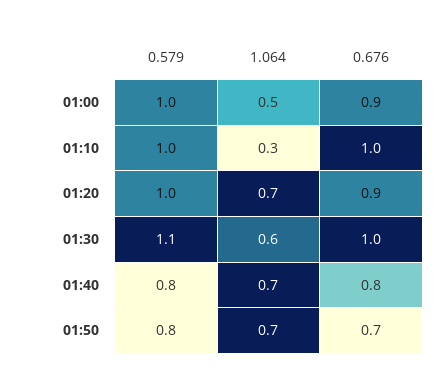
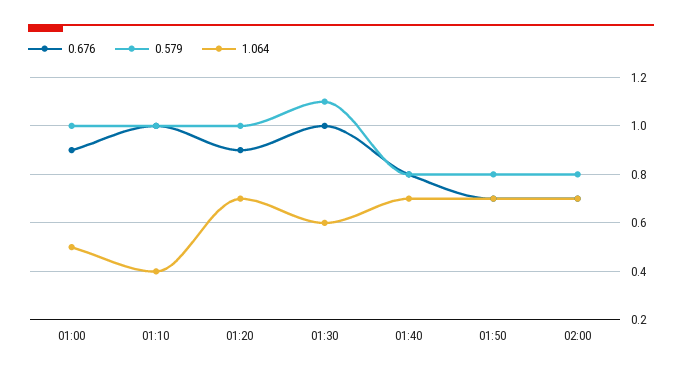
1.064, 01:10: 0.3 -> 0.4
0.676, 02:00: none -> 0.7
0.579, 02:00: none -> 0.8
1.064, 02:00: none -> 0.7

